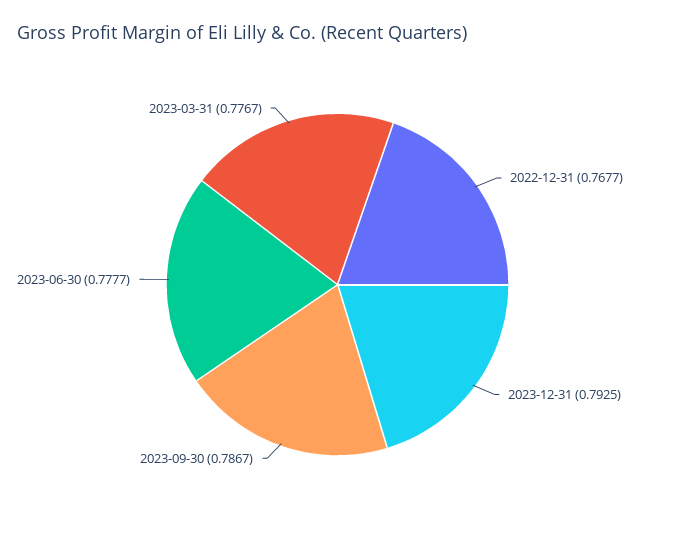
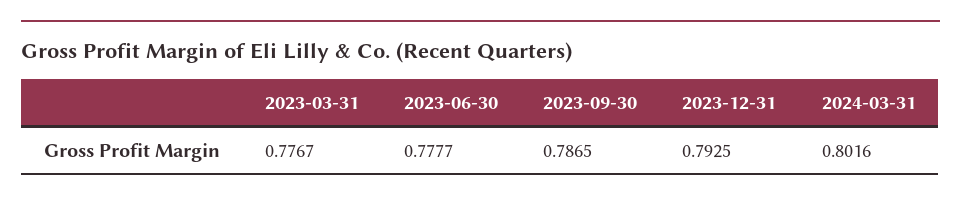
2022-12-31: 0.7677 -> none
2023-09-30: 0.7867 -> 0.7865
2024-03-31: none -> 0.8016

